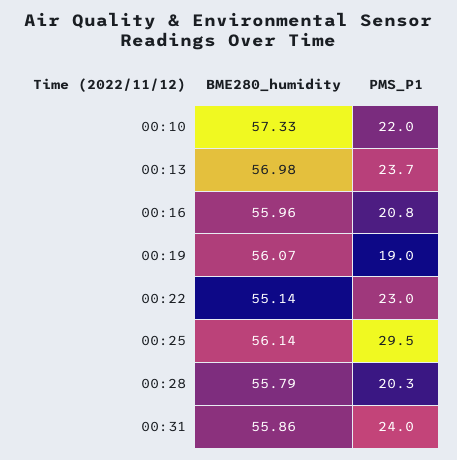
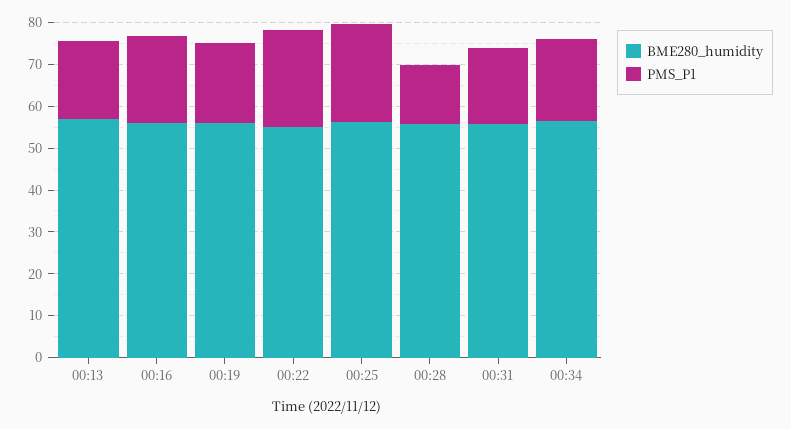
BME280_humidity, 00:10: 57.33 -> none
PMS_P1, 00:10: 22 -> none
PMS_P1, 00:13: 23.7 -> 18
PMS_P1, 00:25: 29.5 -> 24
PMS_P1, 00:28: 20.3 -> 14
PMS_P1, 00:31: 24 -> 18
BME280_humidity, 00:34: none -> 56
PMS_P1, 00:34: none -> 20

